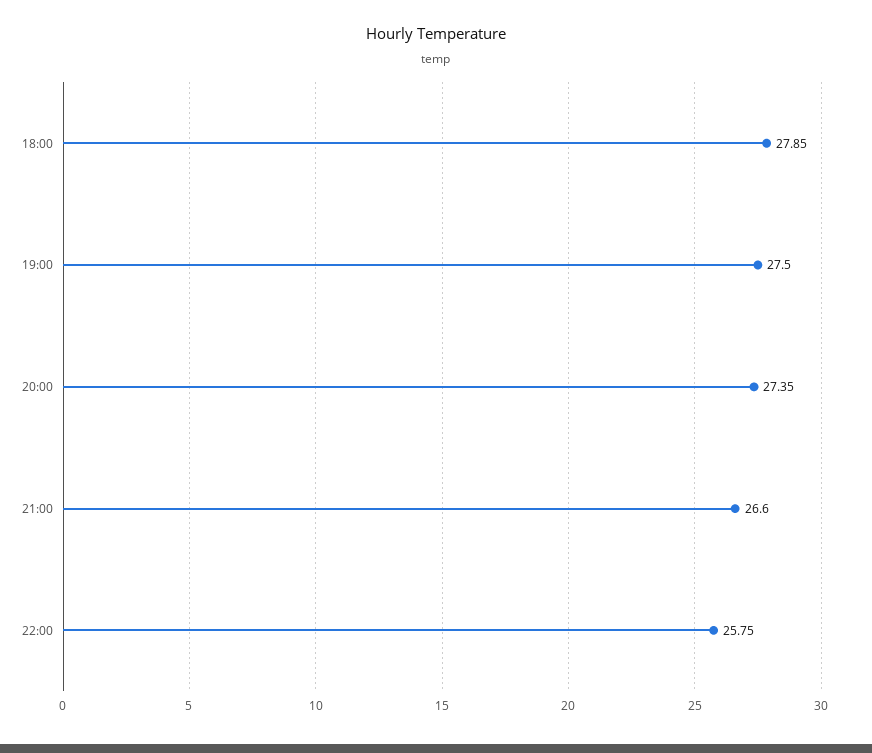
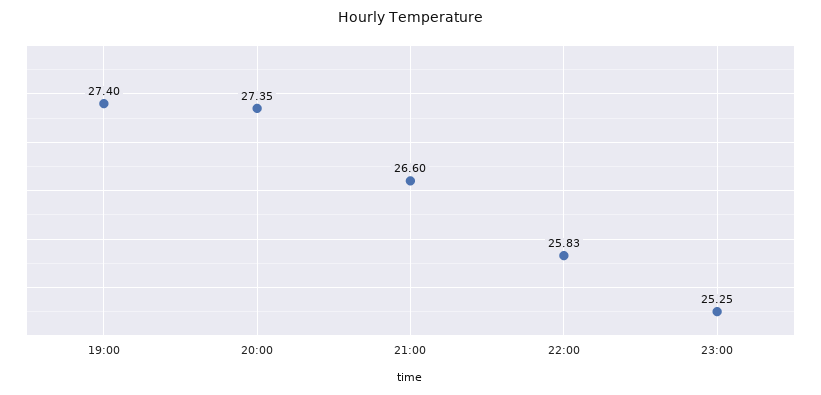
18:00: 27.85 -> none
19:00: 27.5 -> 27.4
22:00: 25.75 -> 25.83
23:00: none -> 25.25

